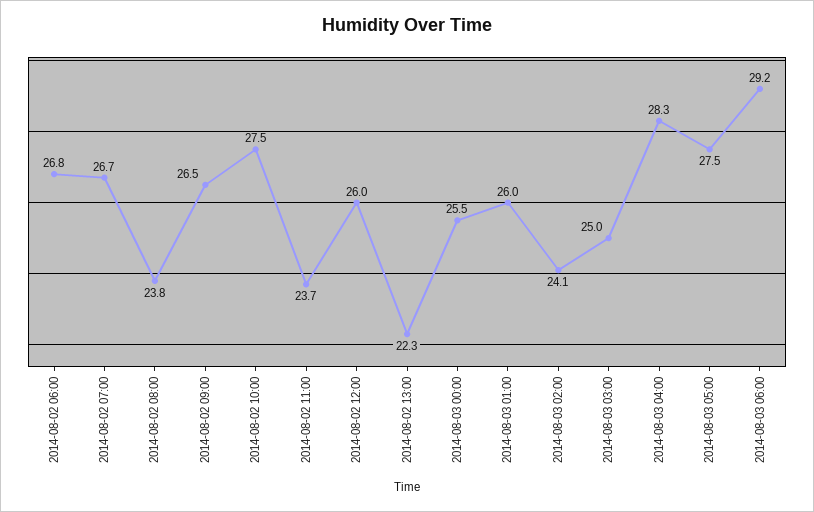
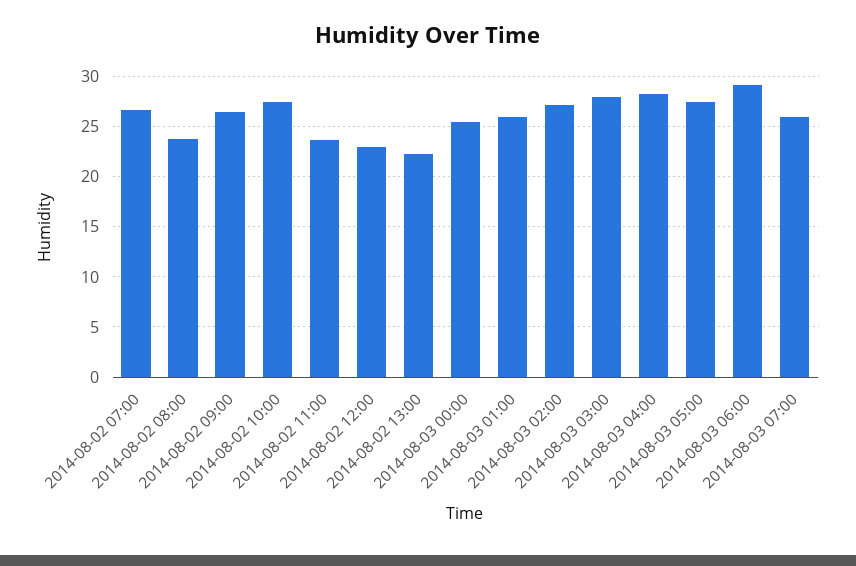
2014-08-02 06:00: 26.8 -> none
2014-08-02 12:00: 26 -> 23
2014-08-03 02:00: 24.1 -> 27
2014-08-03 03:00: 25 -> 28
2014-08-03 07:00: none -> 26

